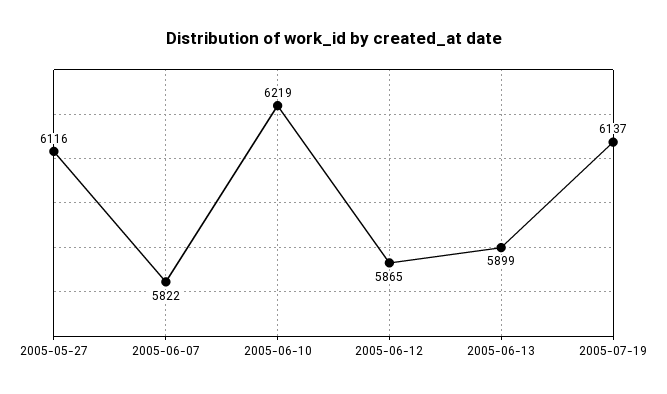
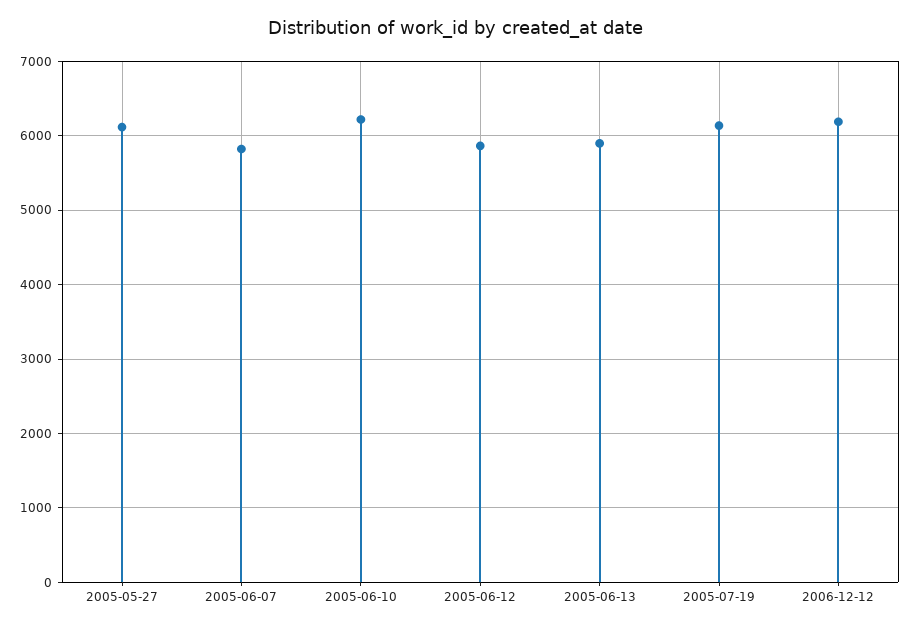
2006-12-12: none -> 6200

